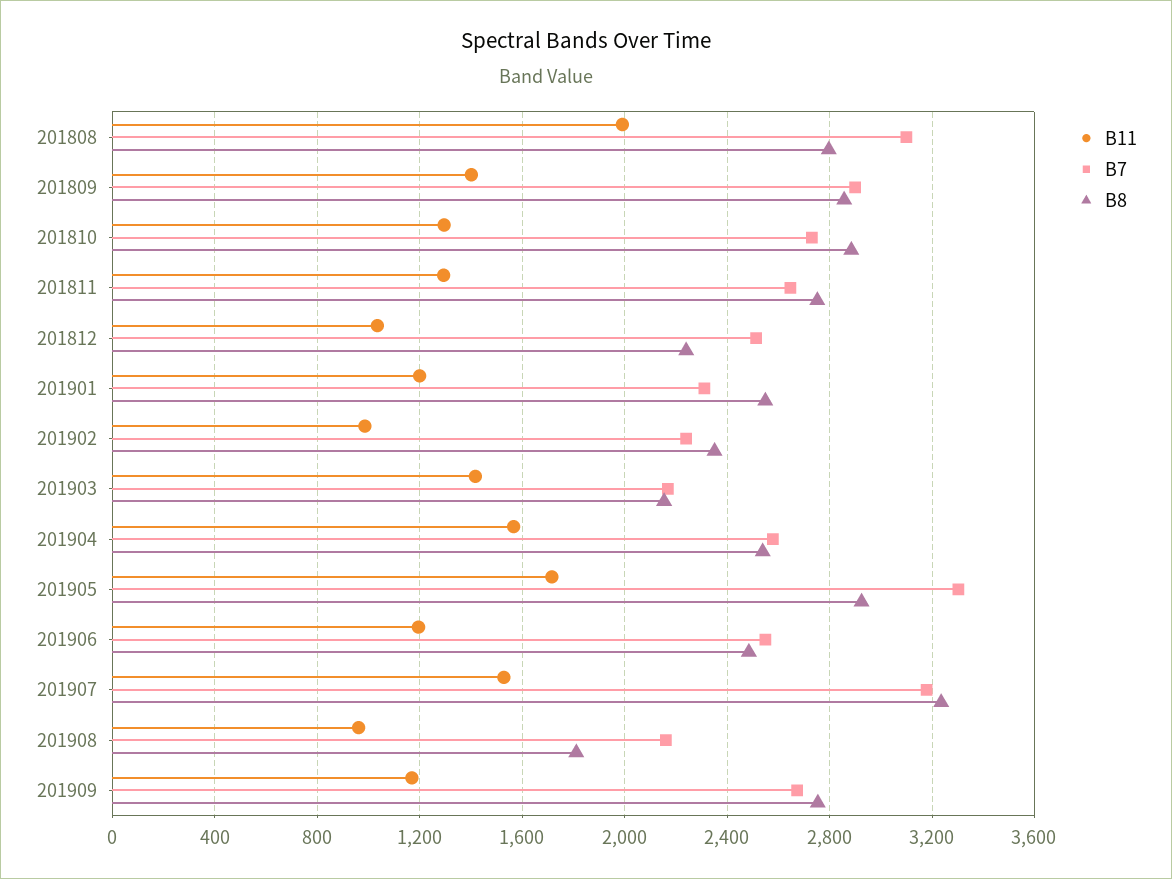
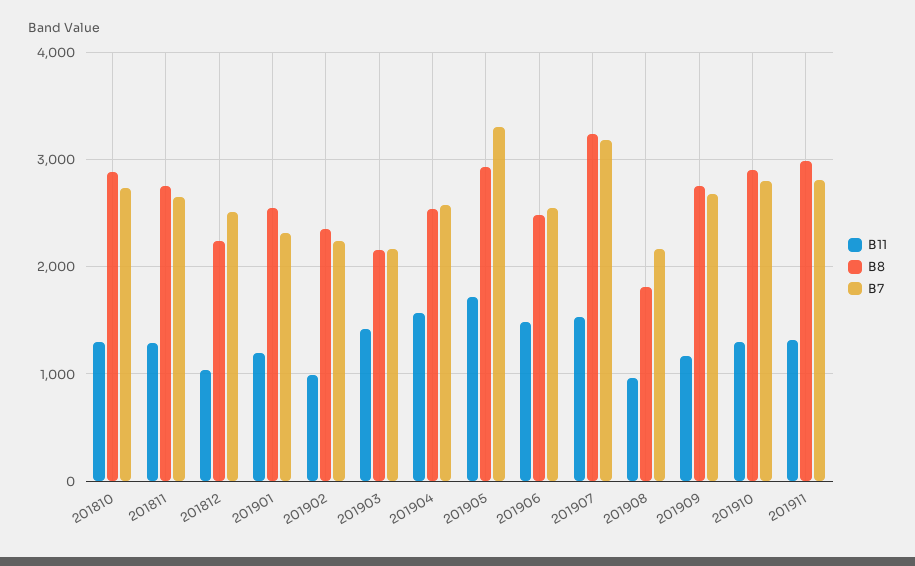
B11, 201808: 2000 -> none
B7, 201808: 3100 -> none
B8, 201808: 2800 -> none
B11, 201809: 1400 -> none
B7, 201809: 2900 -> none
B8, 201809: 2850 -> none
B11, 201906: 1200 -> 1500
B11, 201910: none -> 1300
B8, 201910: none -> 2900
B7, 201910: none -> 2800
B11, 201911: none -> 1300
B8, 201911: none -> 3000
B7, 201911: none -> 2800

